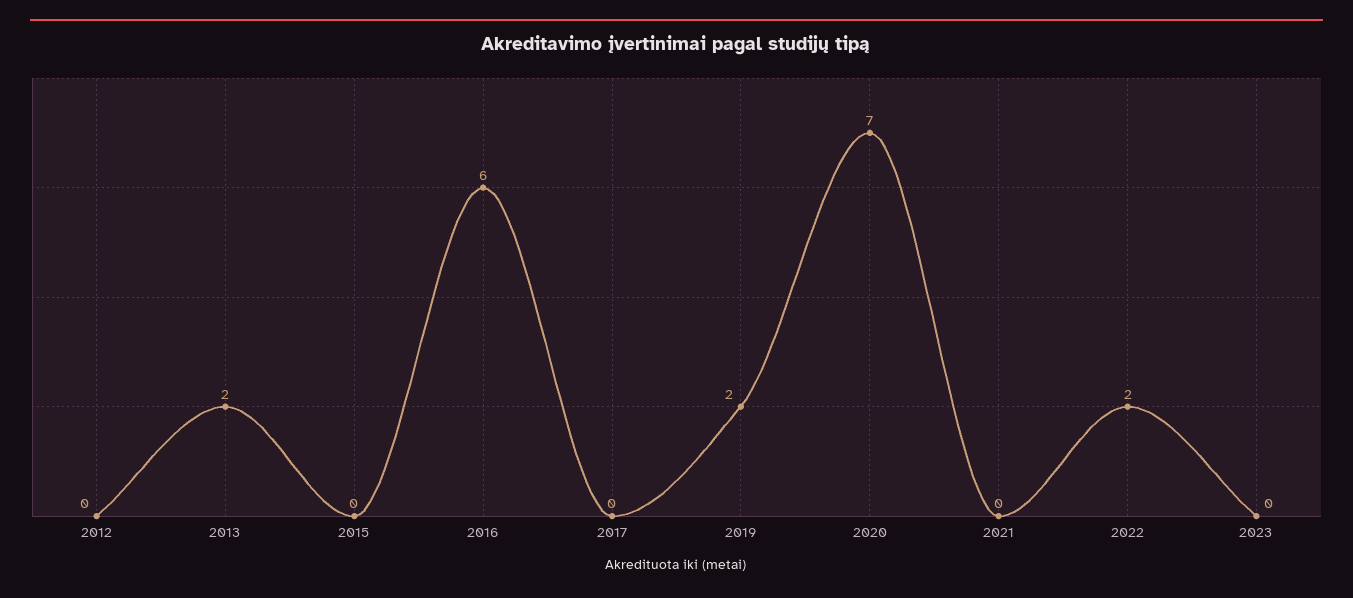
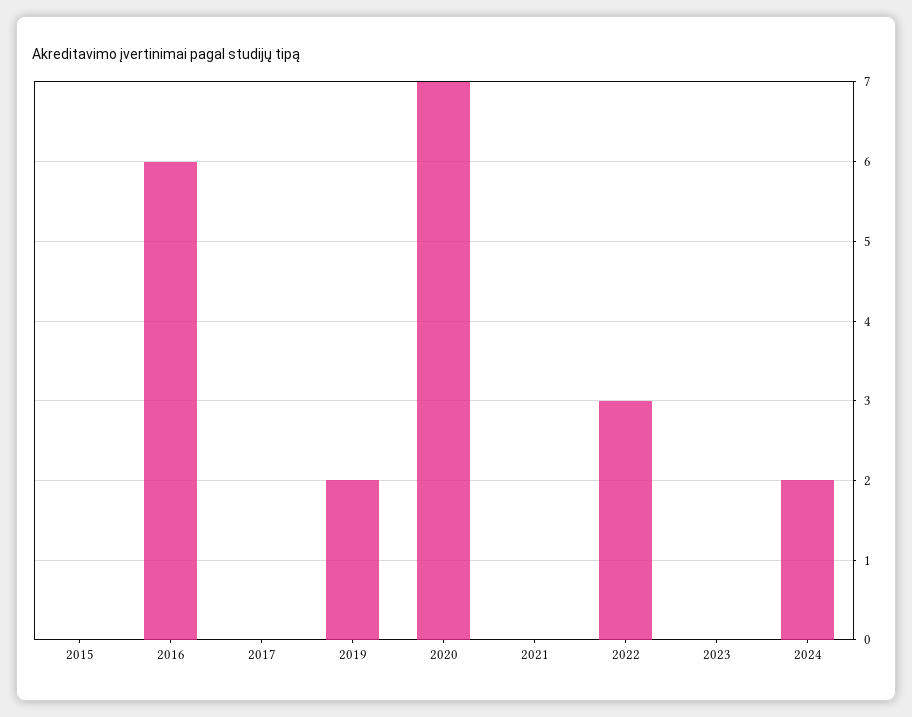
2012: 0 -> none
2013: 2 -> none
2022: 2 -> 3
2024: none -> 2

